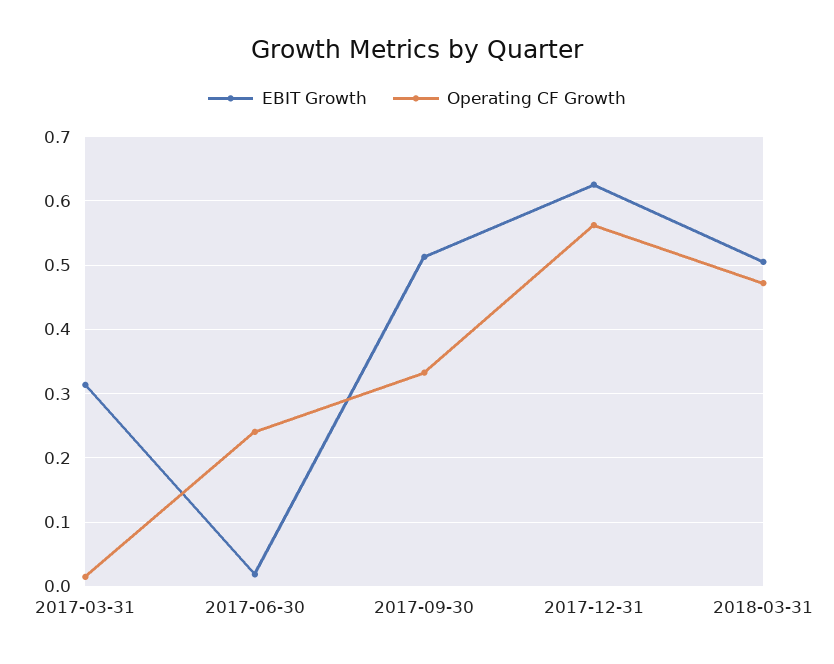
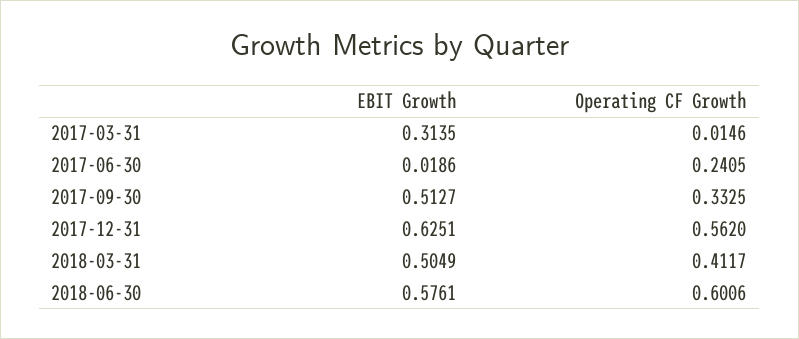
Operating CF Growth, 2018-03-31: 0.47 -> 0.4117
EBIT Growth, 2018-06-30: none -> 0.5761
Operating CF Growth, 2018-06-30: none -> 0.6006

